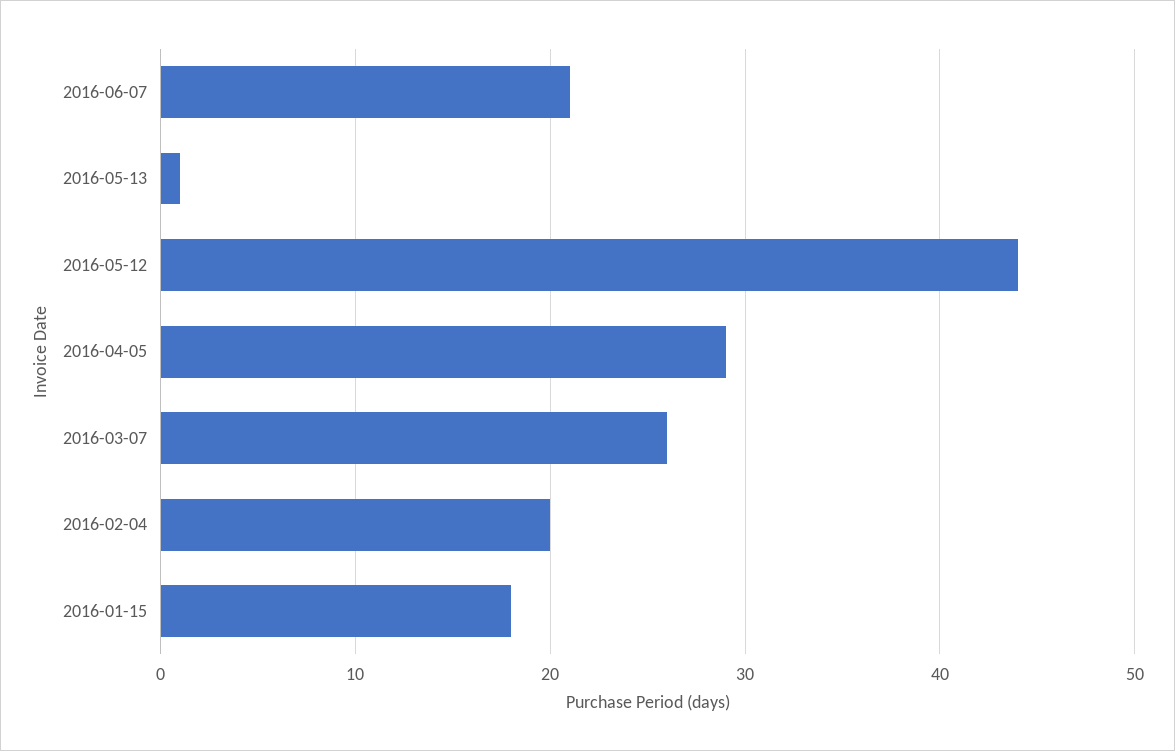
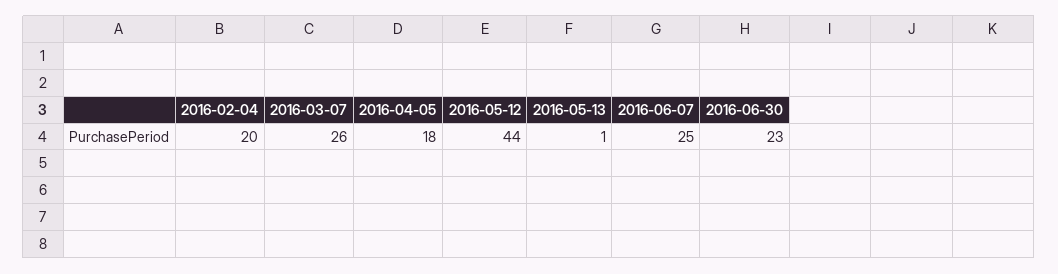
2016-06-07: 21 -> 25
2016-04-05: 29 -> 18
2016-01-15: 18 -> none
2016-06-30: none -> 23

